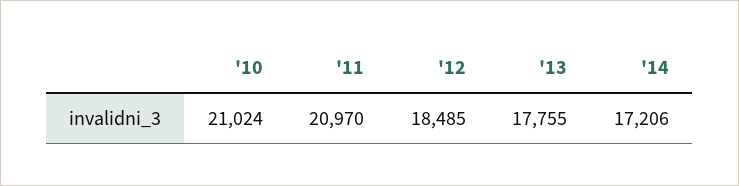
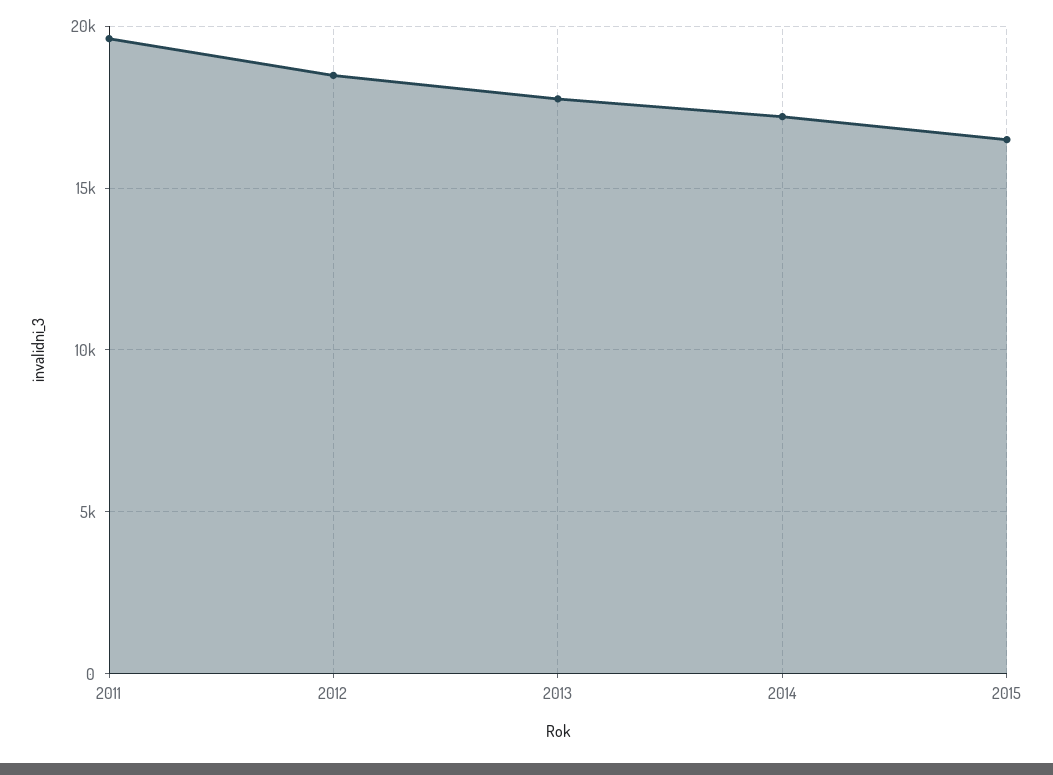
'10: 21024 -> none
'11: 20970 -> 19500
2015: none -> 16500

